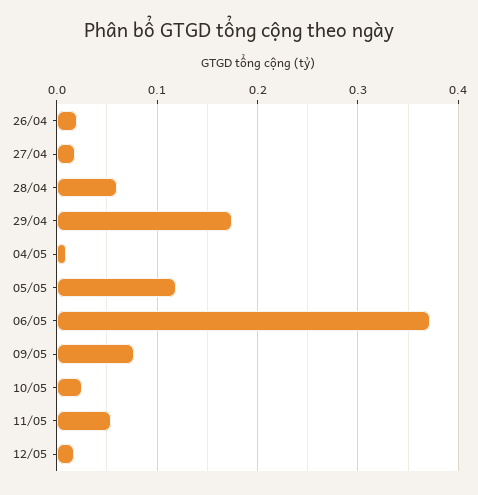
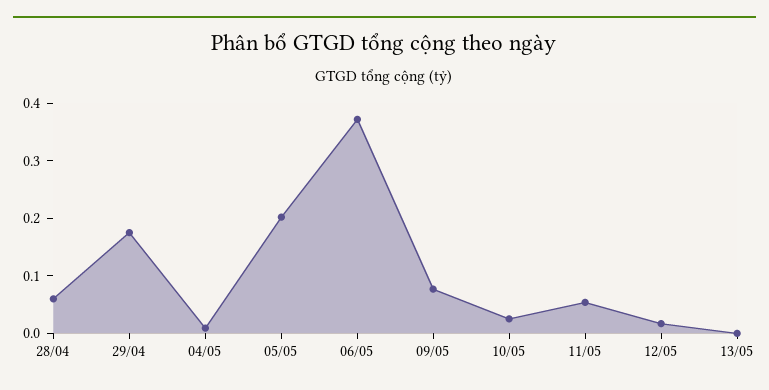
26/04: 0.02 -> none
27/04: 0.02 -> none
05/05: 0.12 -> 0.2
13/05: none -> 0

